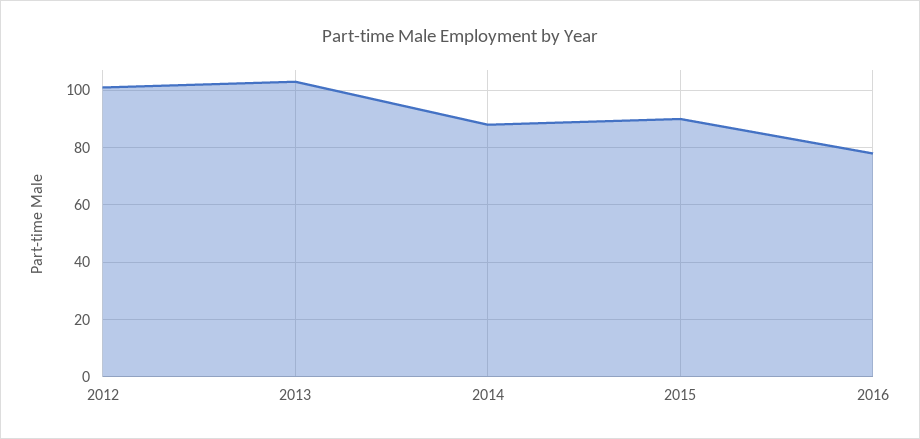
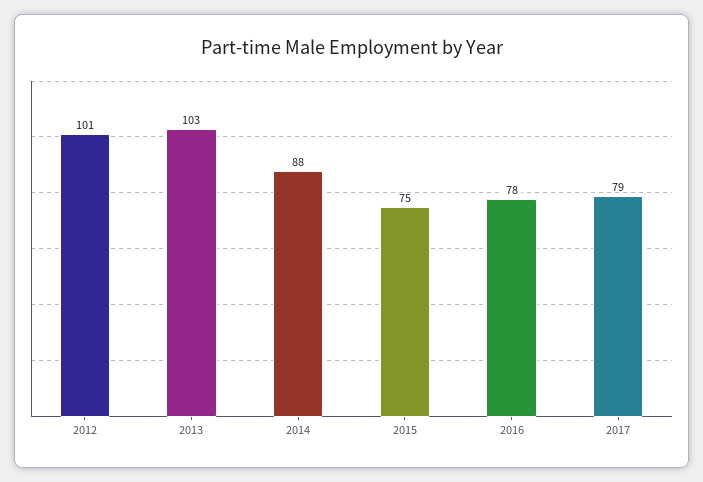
2015: 90 -> 75
2017: none -> 79

